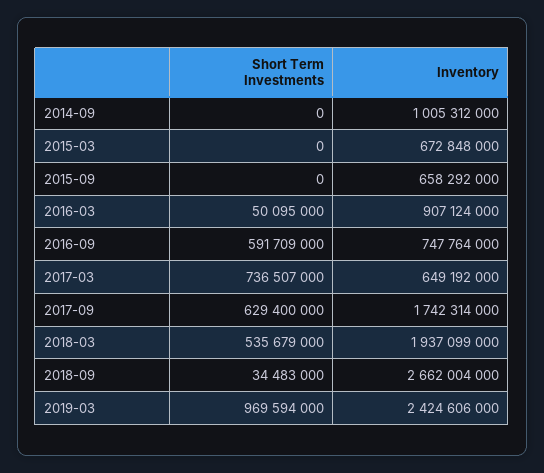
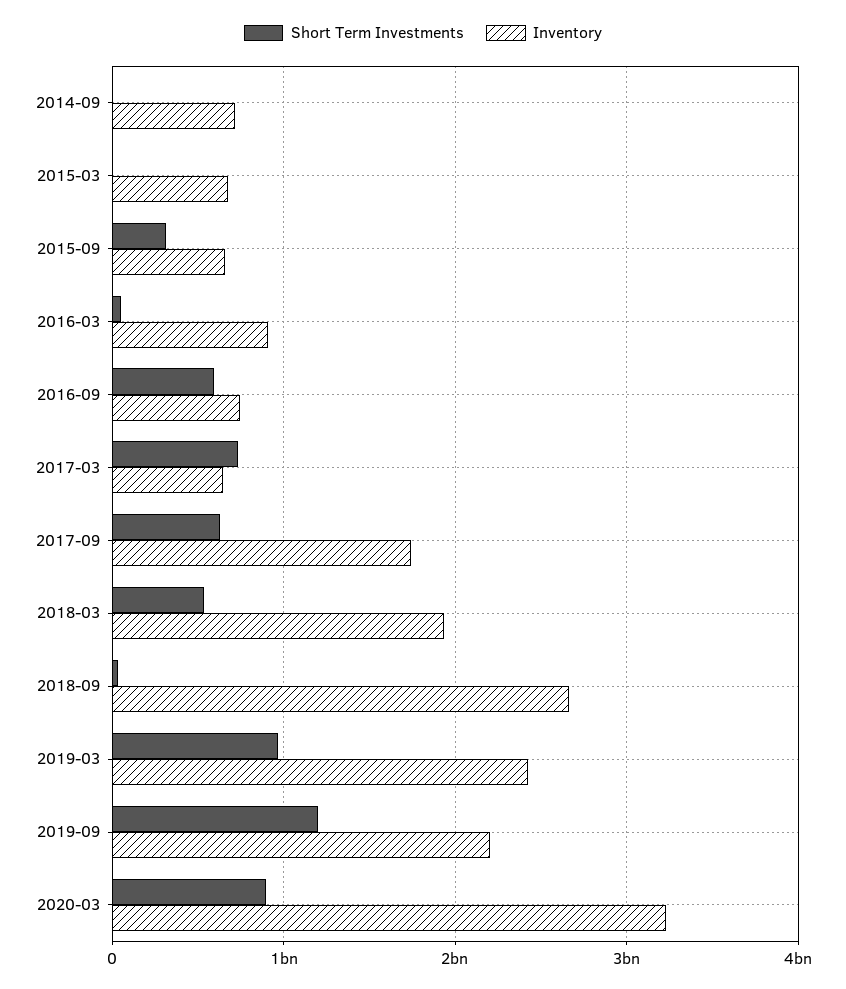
Inventory, 2014-09: 1005312000 -> 700000000
Short Term Investments, 2015-09: 0 -> 300000000
Short Term Investments, 2019-09: none -> 1200000000
Inventory, 2019-09: none -> 2200000000
Short Term Investments, 2020-03: none -> 900000000
Inventory, 2020-03: none -> 3200000000

